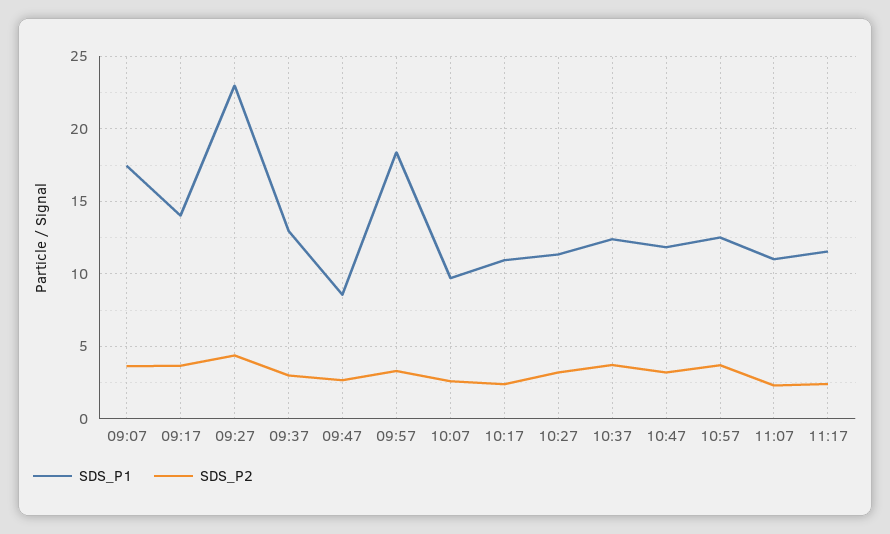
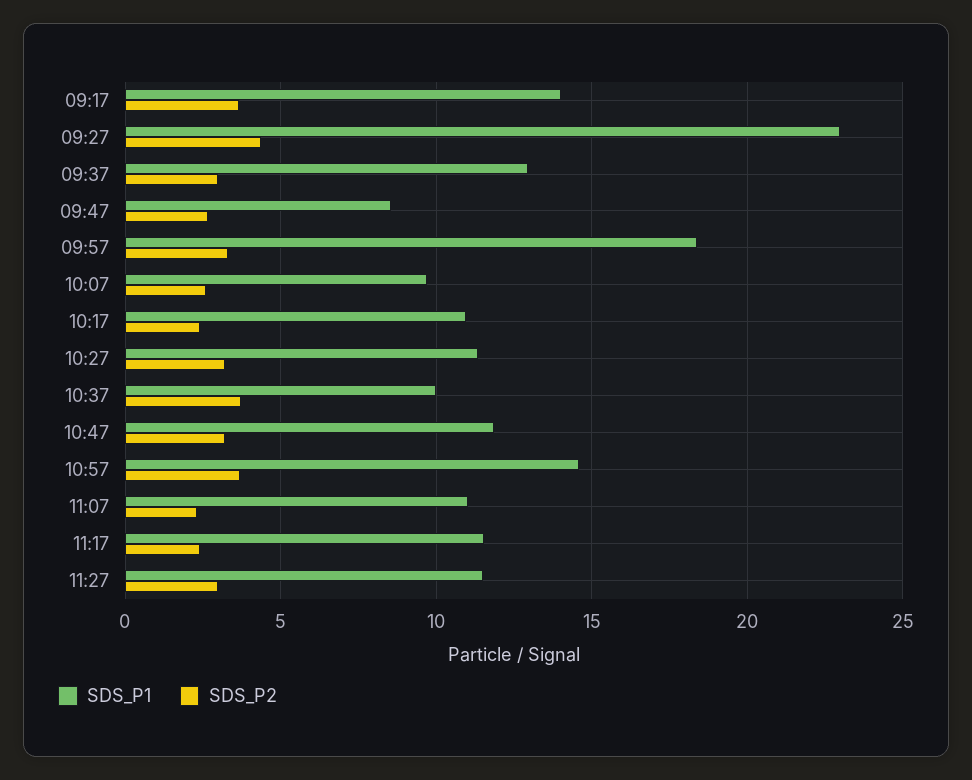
SDS_P1, 09:07: 17.5 -> none
SDS_P2, 09:07: 3.5 -> none
SDS_P1, 10:37: 12.5 -> 10
SDS_P1, 10:57: 12.5 -> 14.5
SDS_P1, 11:27: none -> 11.5
SDS_P2, 11:27: none -> 3

